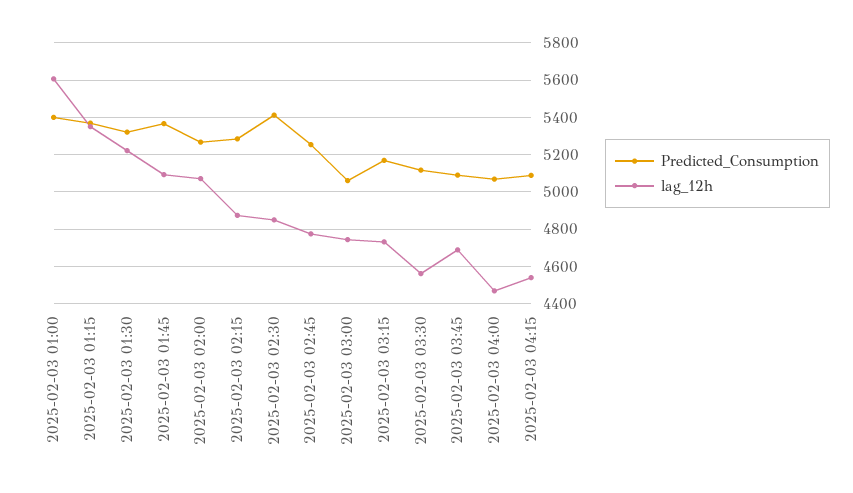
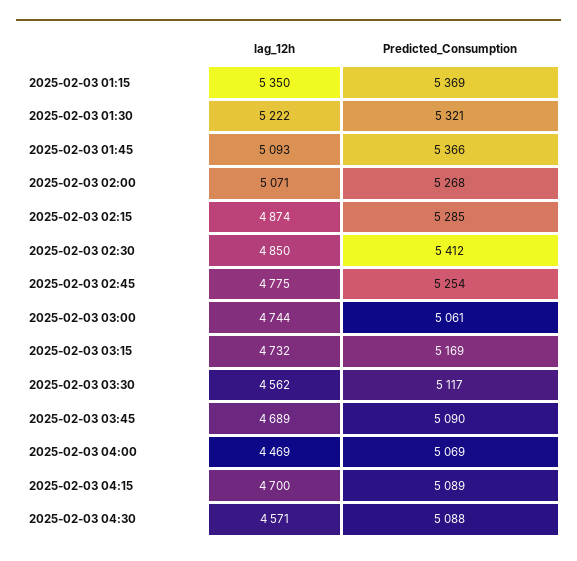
Predicted_Consumption, 2025-02-03 01:00: 5400 -> none
lag_12h, 2025-02-03 01:00: 5600 -> none
lag_12h, 2025-02-03 04:15: 4550 -> 4700
lag_12h, 2025-02-03 04:30: none -> 4571
Predicted_Consumption, 2025-02-03 04:30: none -> 5088

